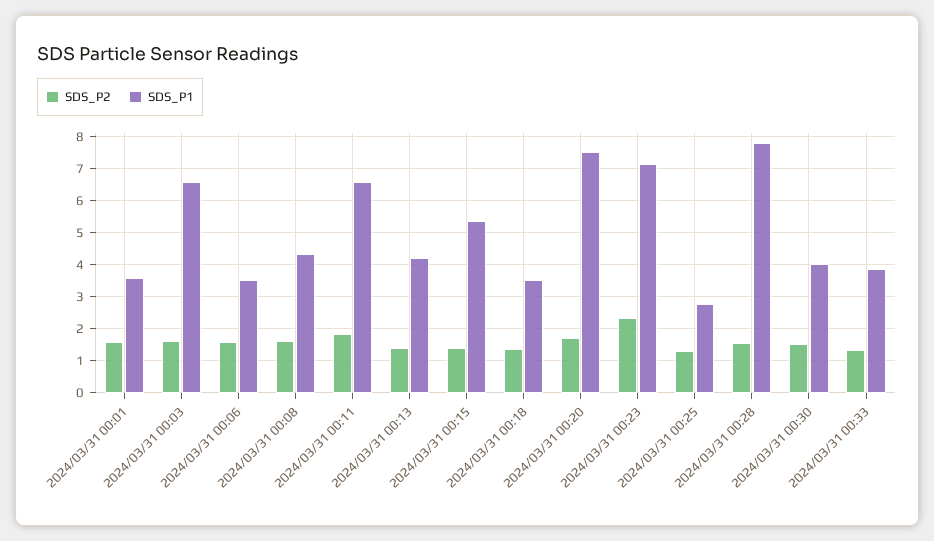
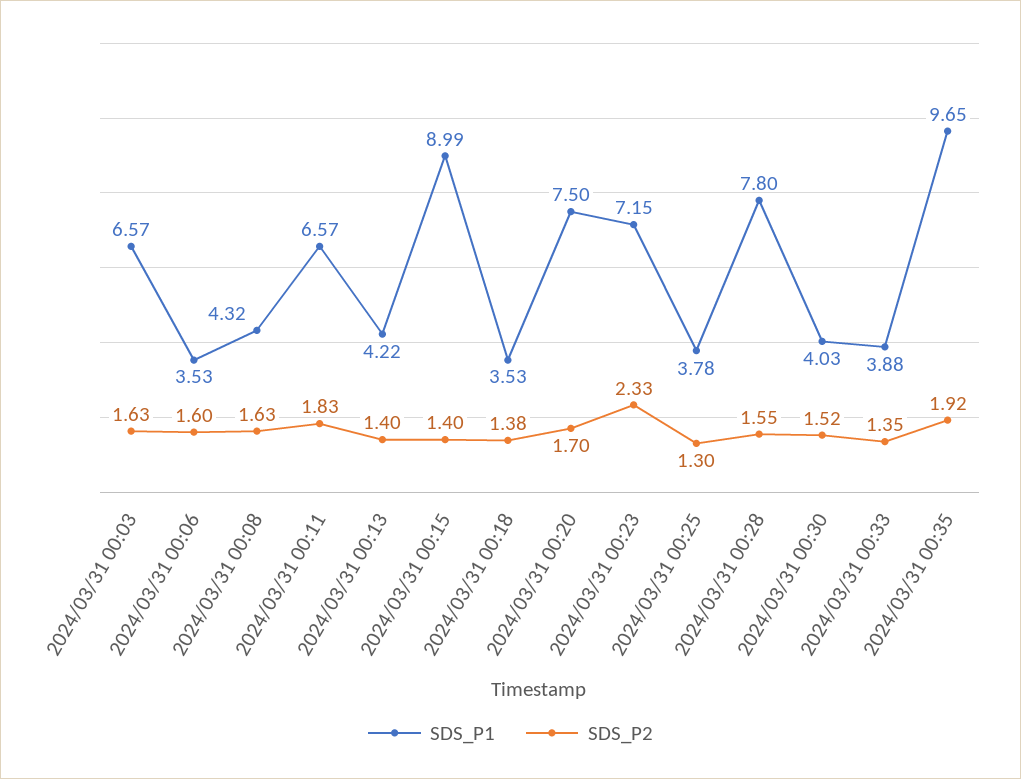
SDS_P2, 2024/03/31 00:01: 1.6 -> none
SDS_P1, 2024/03/31 00:01: 3.6 -> none
SDS_P1, 2024/03/31 00:15: 5.4 -> 8.99
SDS_P1, 2024/03/31 00:25: 2.8 -> 3.78
SDS_P1, 2024/03/31 00:35: none -> 9.65
SDS_P2, 2024/03/31 00:35: none -> 1.92

